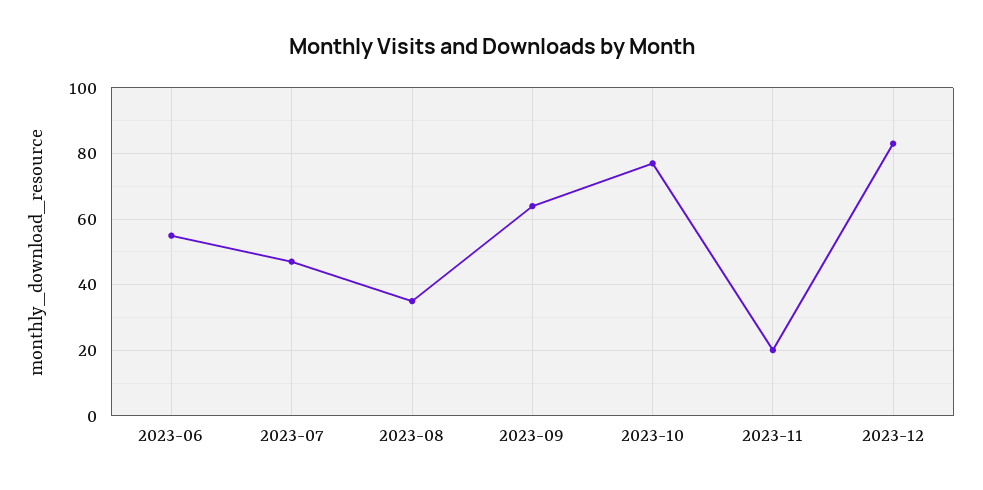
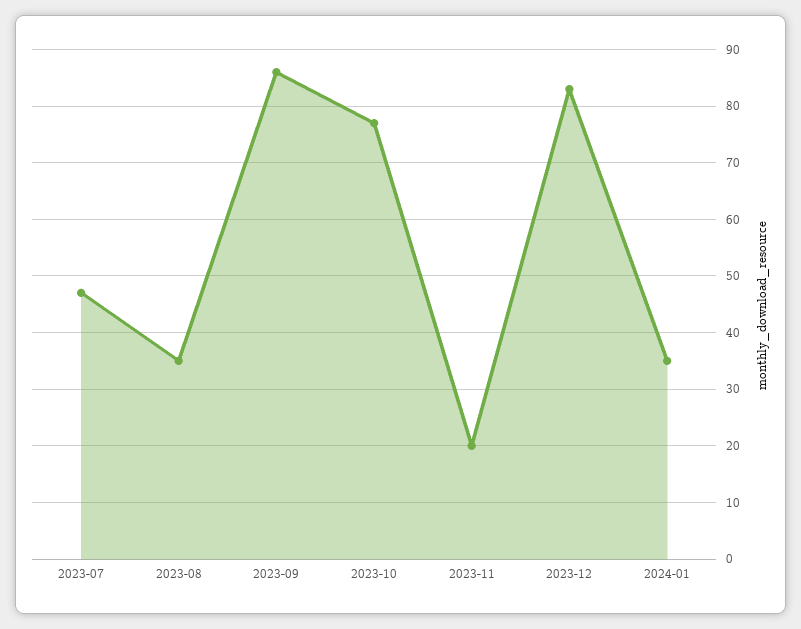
2023-06: 55 -> none
2023-09: 65 -> 85
2024-01: none -> 35

